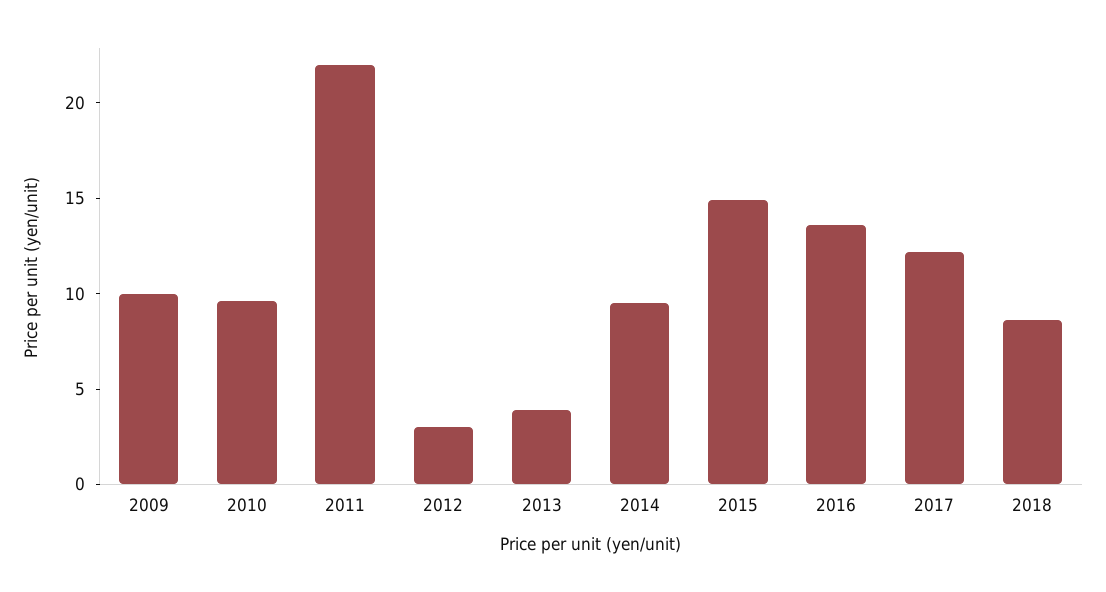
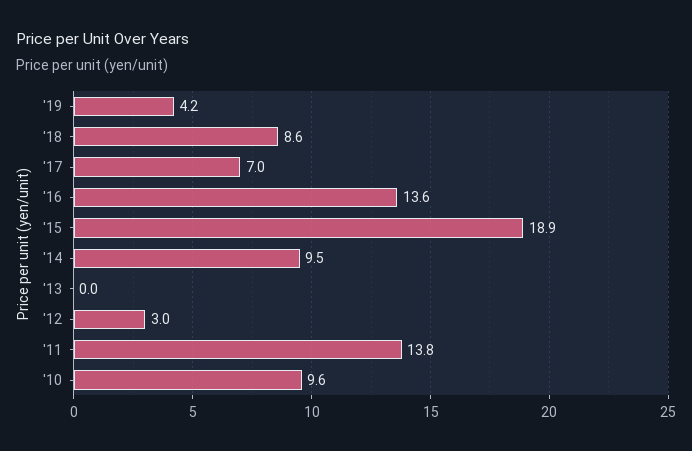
2009: 10 -> none
2011: 22 -> 13.8
2013: 4 -> 0
2015: 15 -> 18.9
2017: 12 -> 7
'19: none -> 4.2

